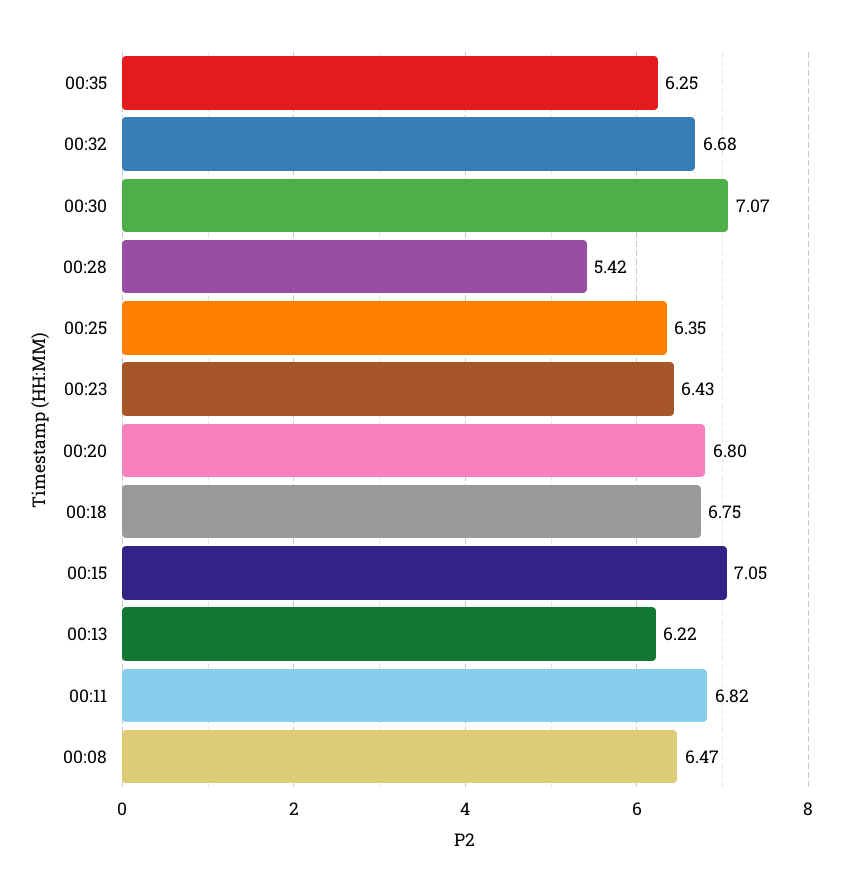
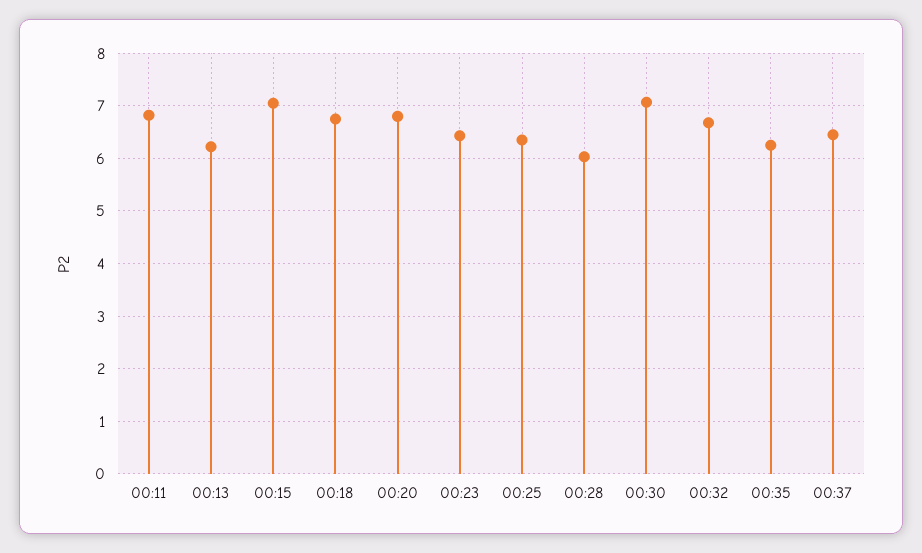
00:28: 5.42 -> 6
00:08: 6.47 -> none
00:37: none -> 6.4

